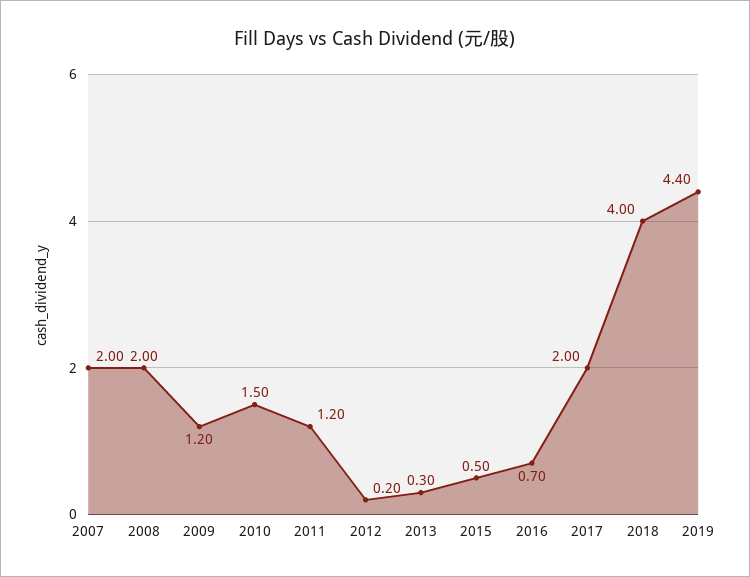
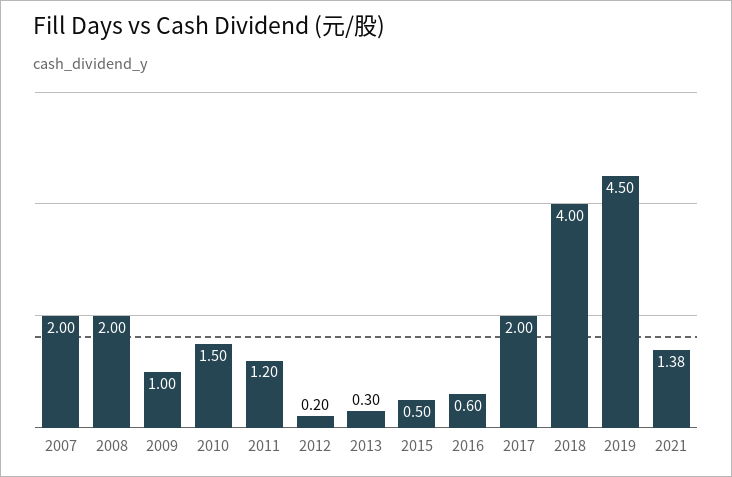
2009: 1.2 -> 1
2016: 0.7 -> 0.6
2019: 4.4 -> 4.5
2021: none -> 1.38

